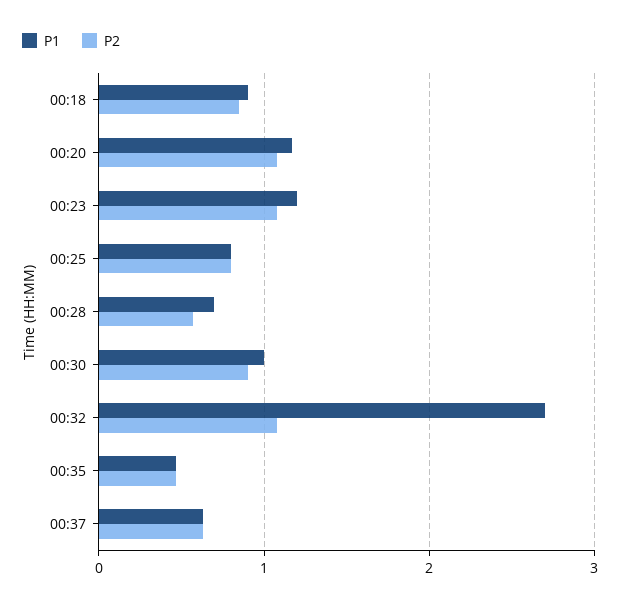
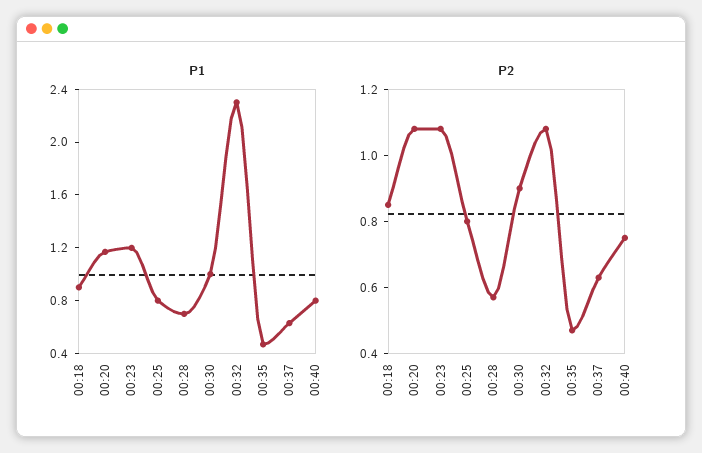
P1, 00:32: 2.7 -> 2.3
P1, 00:40: none -> 0.8
P2, 00:40: none -> 0.75

